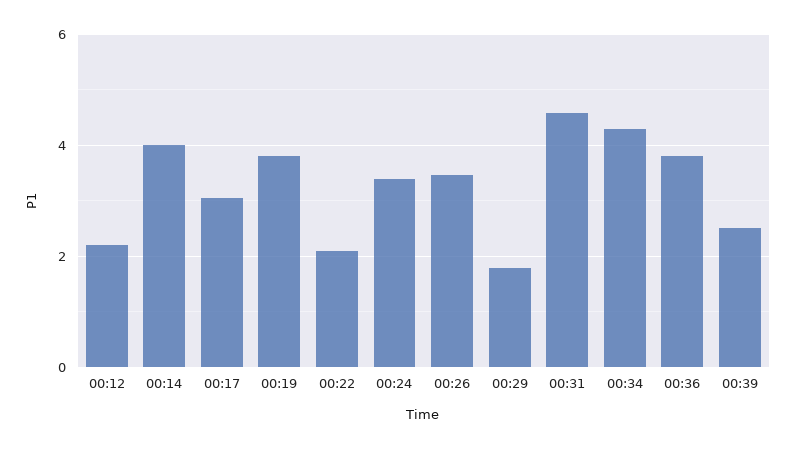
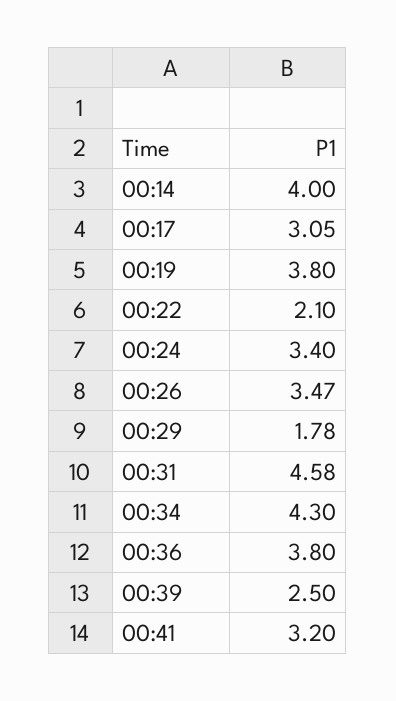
00:12: 2.2 -> none
00:41: none -> 3.2

